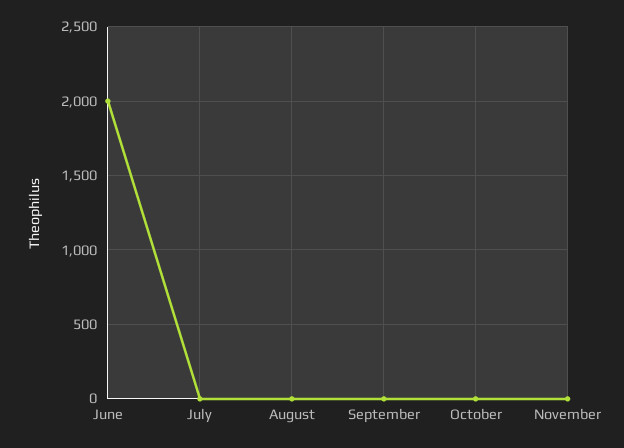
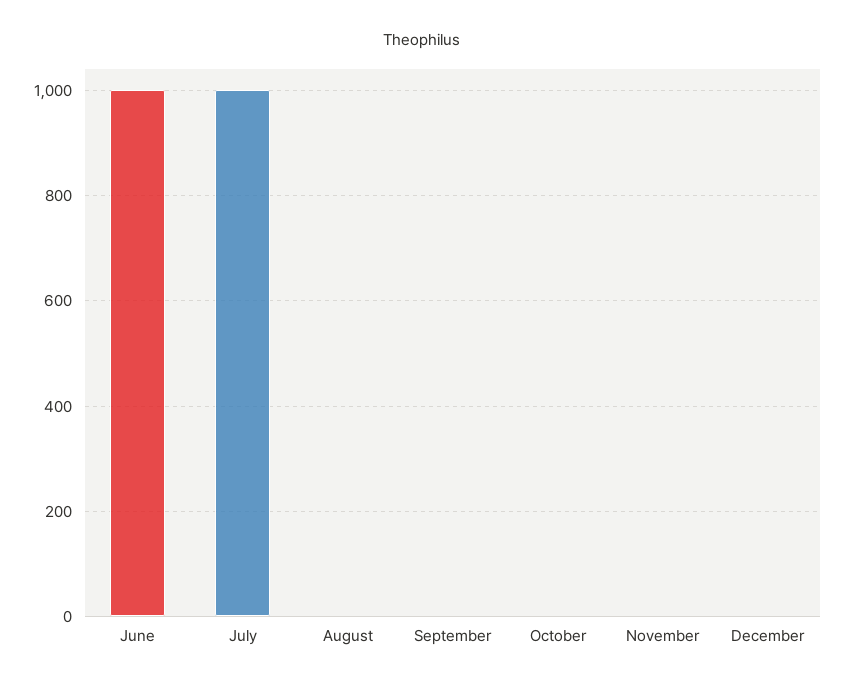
June: 2000 -> 1000
July: 0 -> 1000
December: none -> 0

